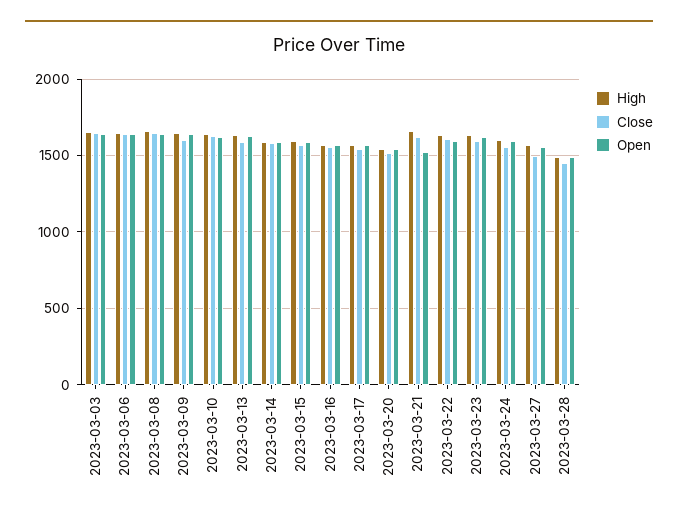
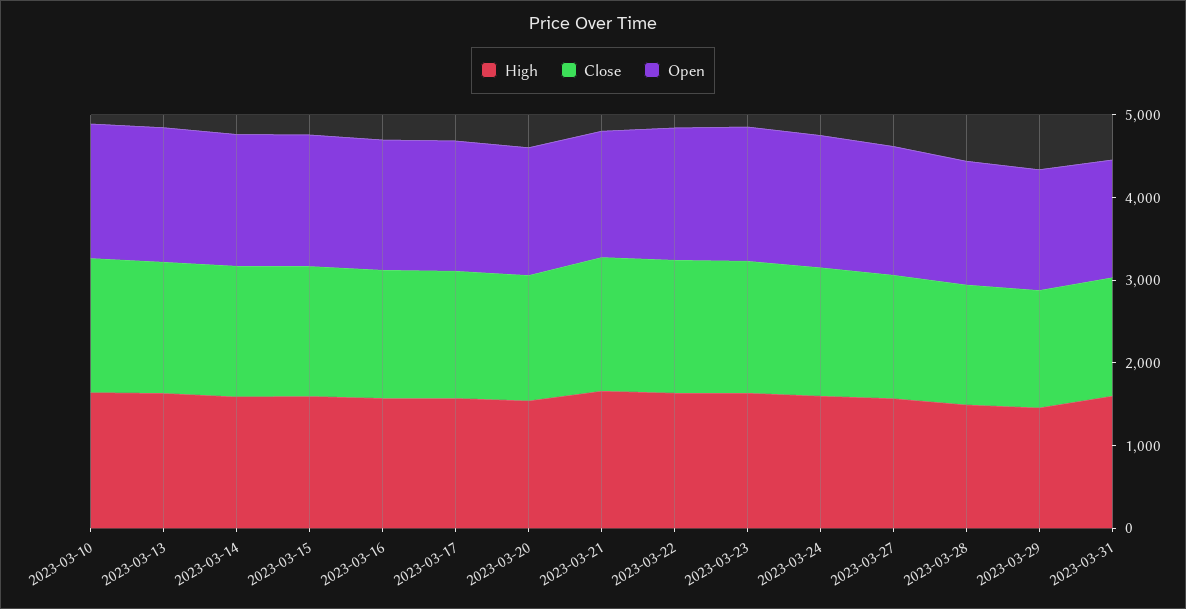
High, 2023-03-03: 1650 -> none
Close, 2023-03-03: 1650 -> none
Open, 2023-03-03: 1650 -> none
High, 2023-03-06: 1650 -> none
Close, 2023-03-06: 1650 -> none
Open, 2023-03-06: 1650 -> none
High, 2023-03-08: 1650 -> none
Close, 2023-03-08: 1650 -> none
Open, 2023-03-08: 1650 -> none
High, 2023-03-09: 1650 -> none
Close, 2023-03-09: 1600 -> none
Open, 2023-03-09: 1650 -> none
High, 2023-03-29: none -> 1400
Close, 2023-03-29: none -> 1400
Open, 2023-03-29: none -> 1400
High, 2023-03-31: none -> 1600
Close, 2023-03-31: none -> 1400
Open, 2023-03-31: none -> 1400

